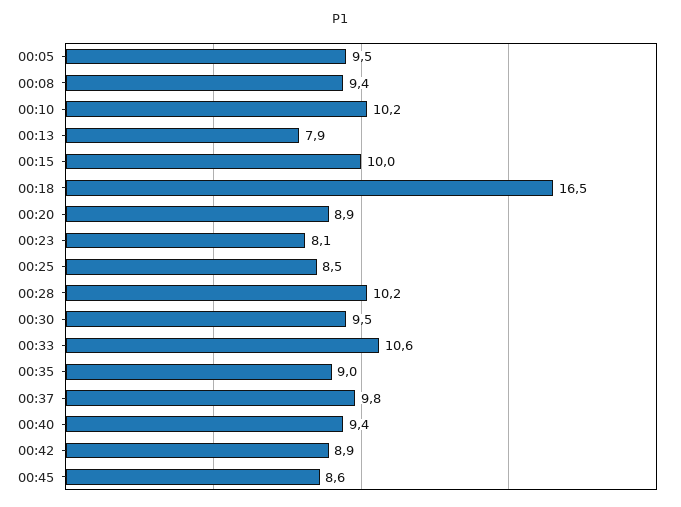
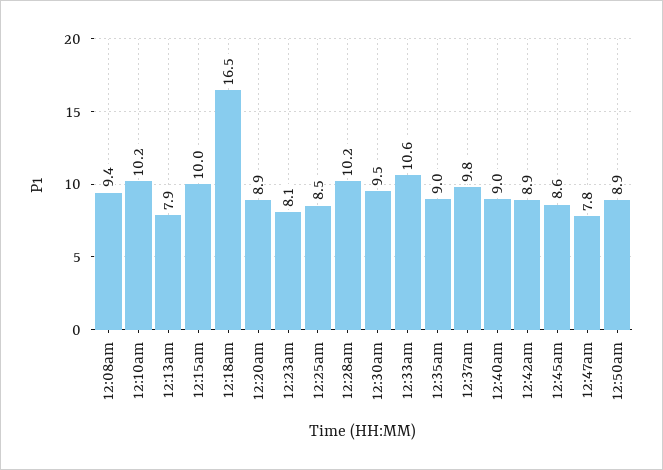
00:05: 9.5 -> none
00:40: 9.4 -> 9
12:47am: none -> 7.8
12:50am: none -> 8.9

